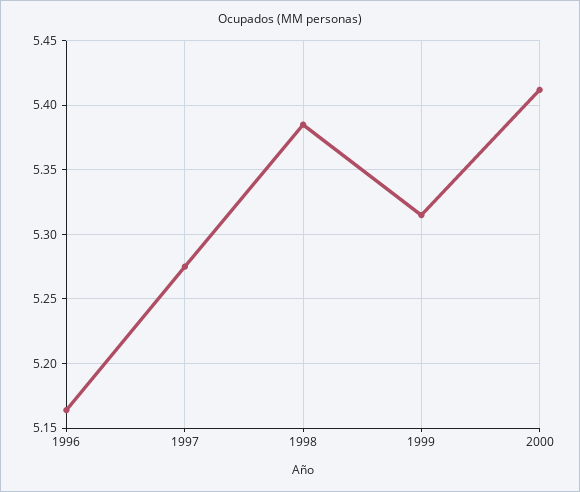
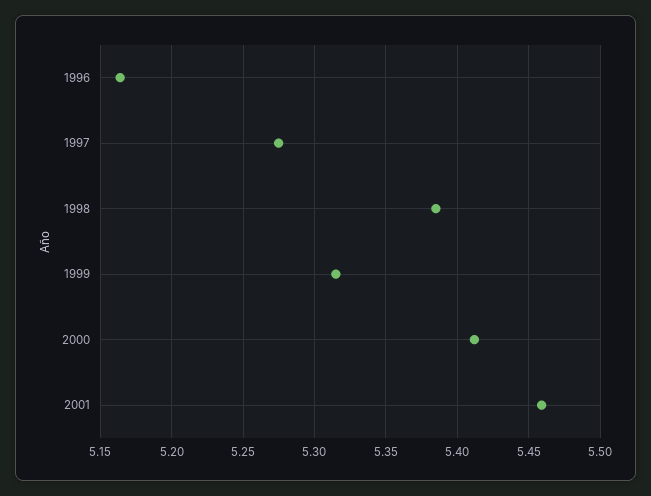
2001: none -> 5.46

